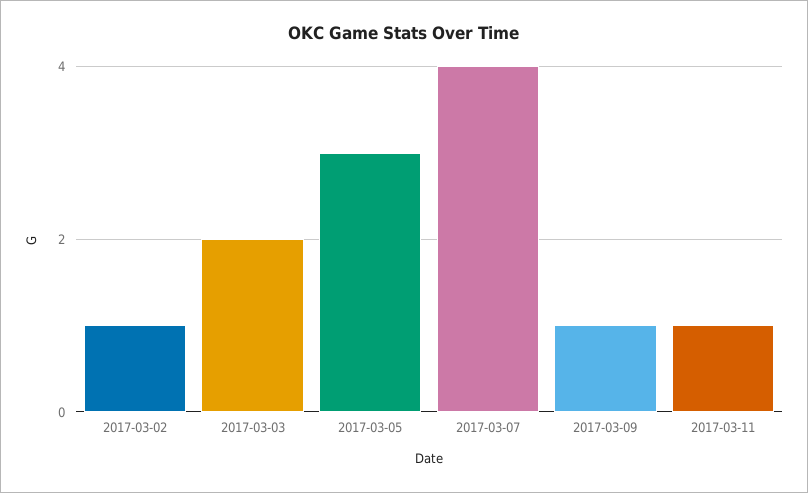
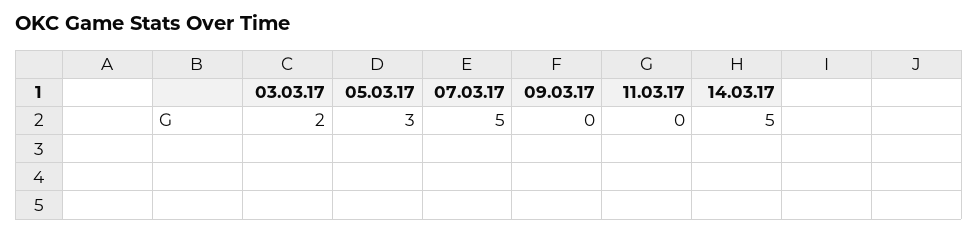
2017-03-02: 1 -> none
2017-03-07: 4 -> 5
2017-03-09: 1 -> 0
2017-03-11: 1 -> 0
14.03.17: none -> 5

